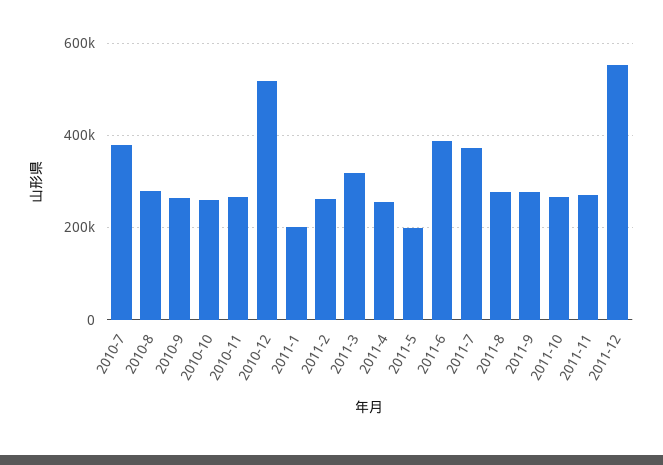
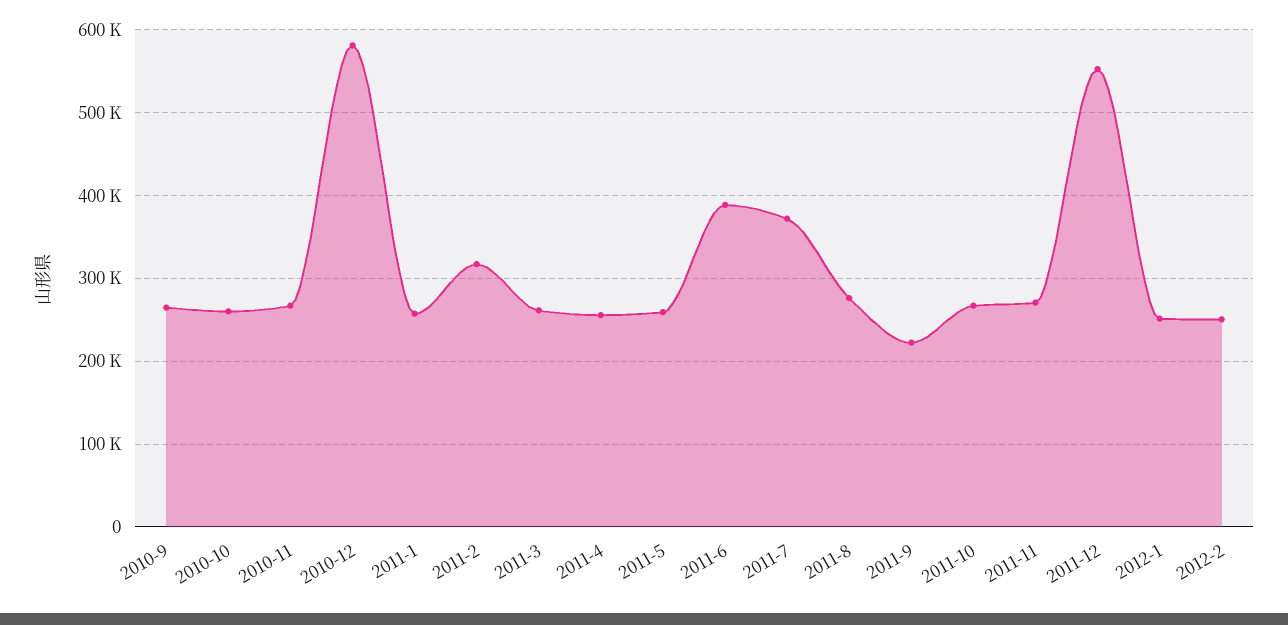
2010-7: 380000 -> none
2010-8: 280000 -> none
2010-12: 520000 -> 580000
2011-1: 200000 -> 260000
2011-2: 260000 -> 320000
2011-3: 320000 -> 260000
2011-5: 200000 -> 260000
2011-9: 280000 -> 220000
2012-1: none -> 250000
2012-2: none -> 250000

